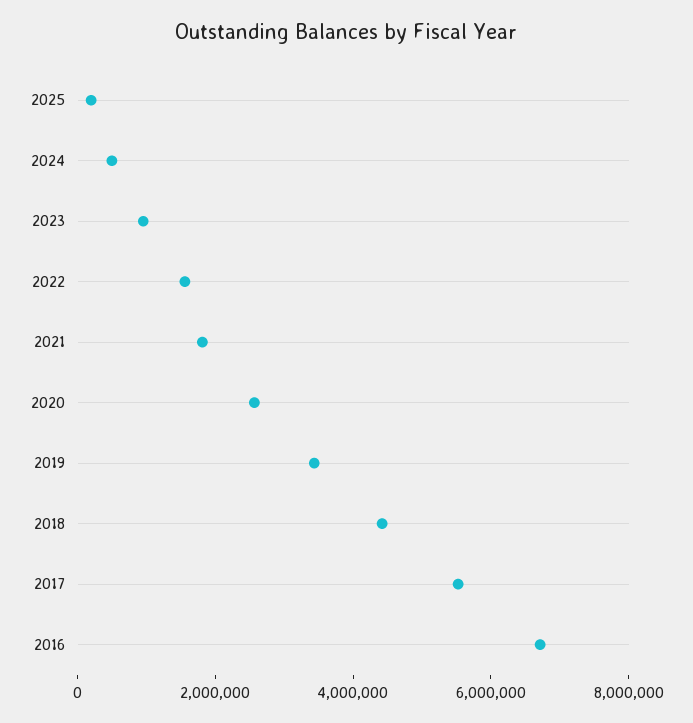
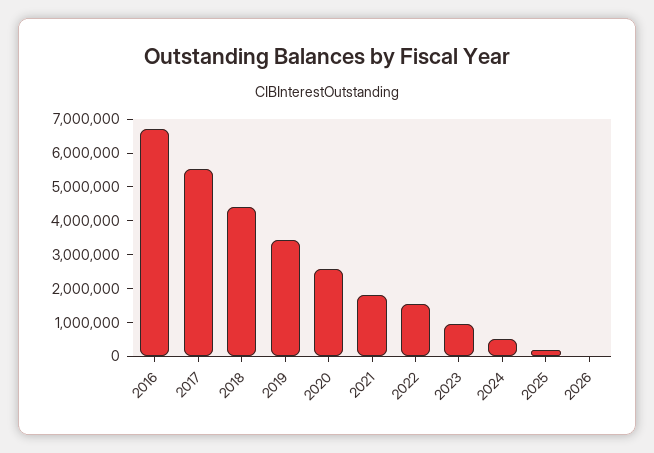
2026: none -> 0

